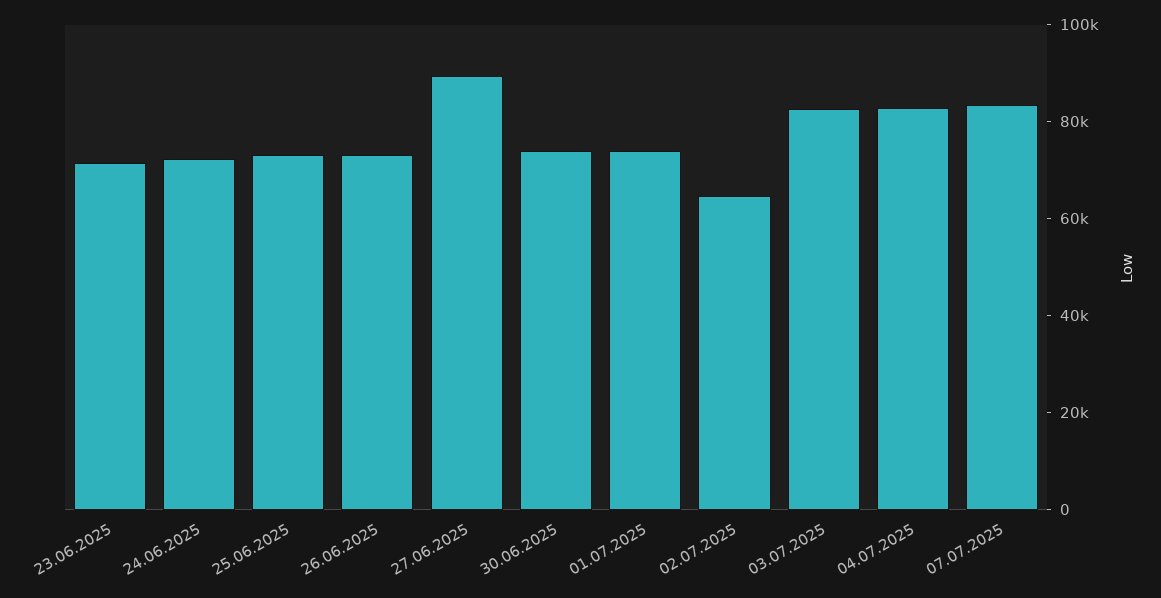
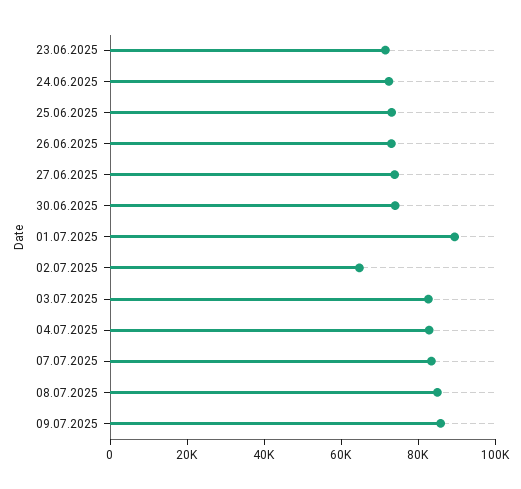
27.06.2025: 90000 -> 75000
01.07.2025: 75000 -> 90000
08.07.2025: none -> 85000
09.07.2025: none -> 85000

